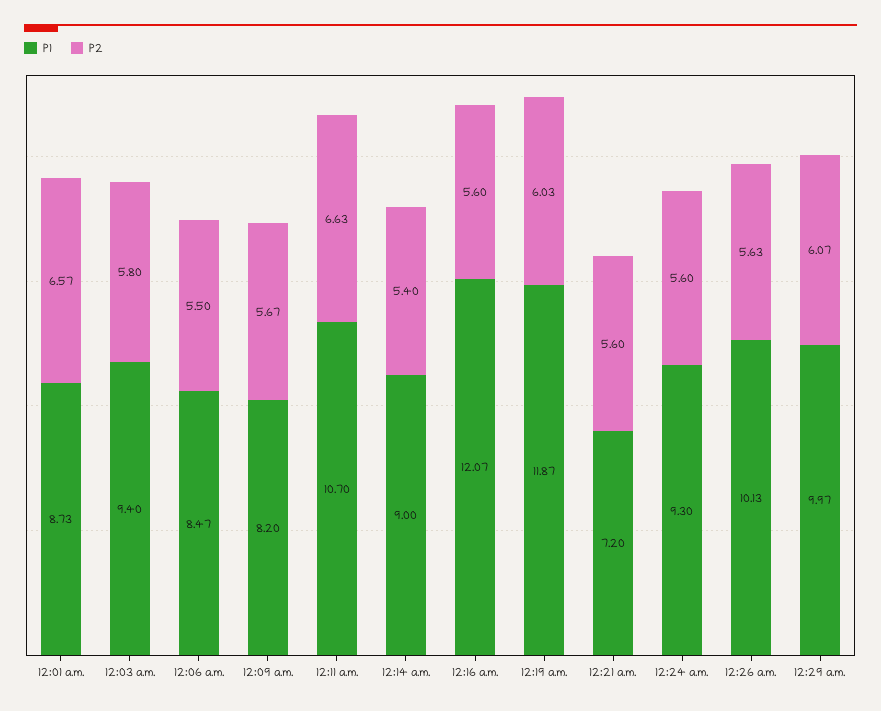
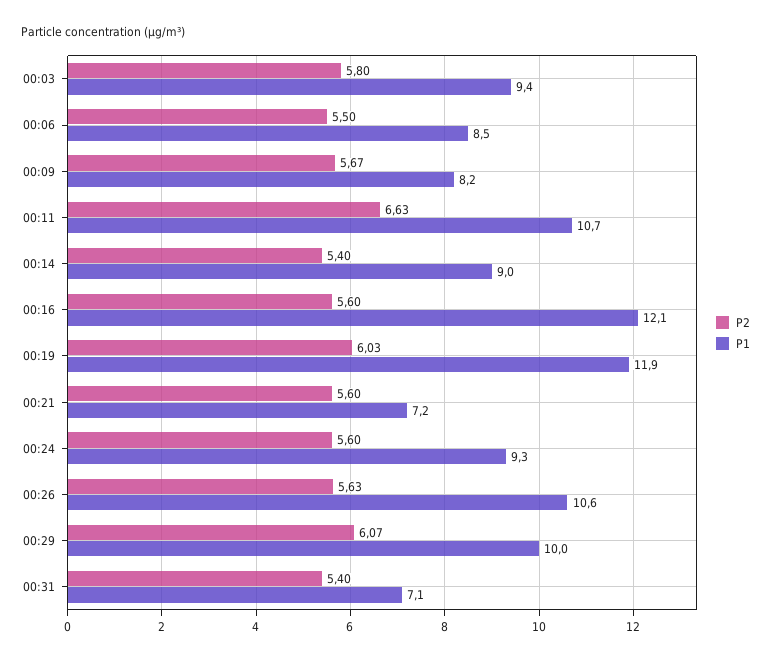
P1, 12:01 a.m.: 8.73 -> none
P2, 12:01 a.m.: 6.57 -> none
P1, 12:26 a.m.: 10.13 -> 10.6
P2, 00:31: none -> 5.4
P1, 00:31: none -> 7.1

